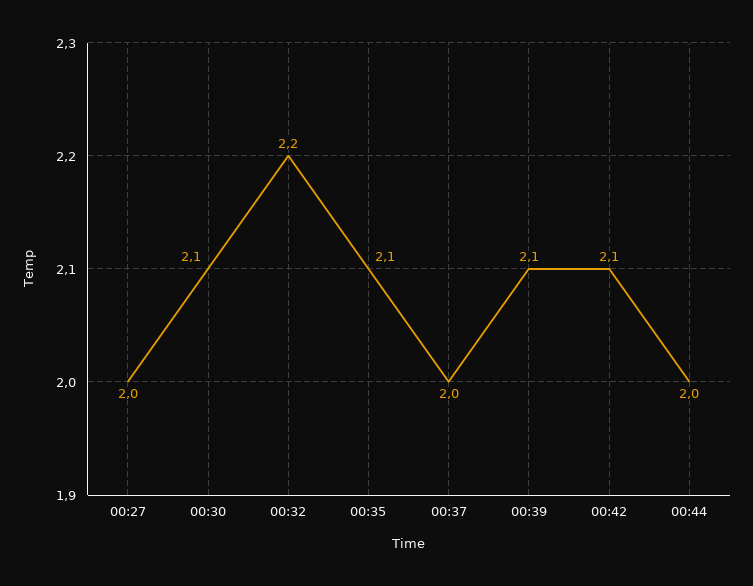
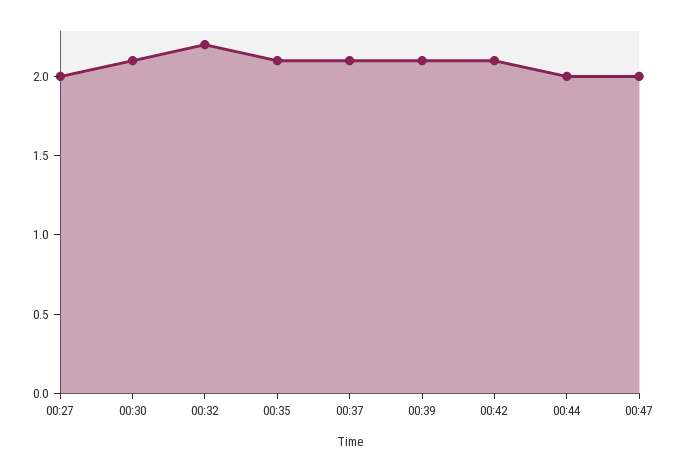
00:37: 2 -> 2.1
00:47: none -> 2

